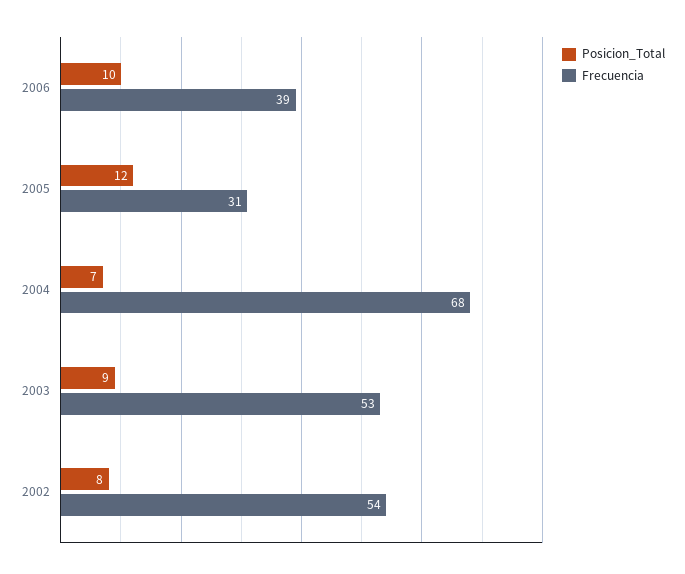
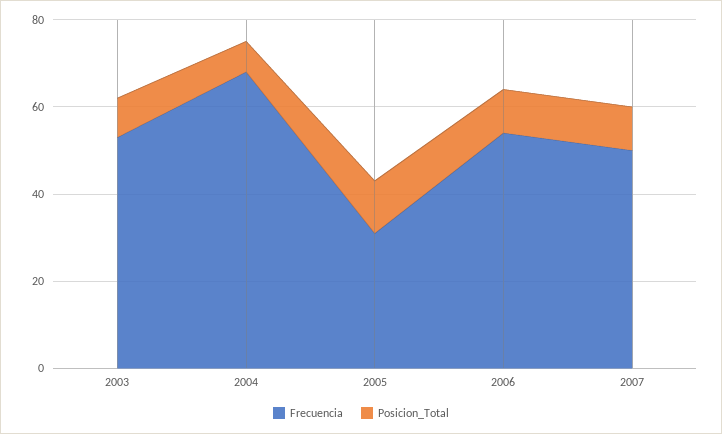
Frecuencia, 2006: 39 -> 55
Posicion_Total, 2002: 8 -> none
Frecuencia, 2002: 54 -> none
Frecuencia, 2007: none -> 50
Posicion_Total, 2007: none -> 10

